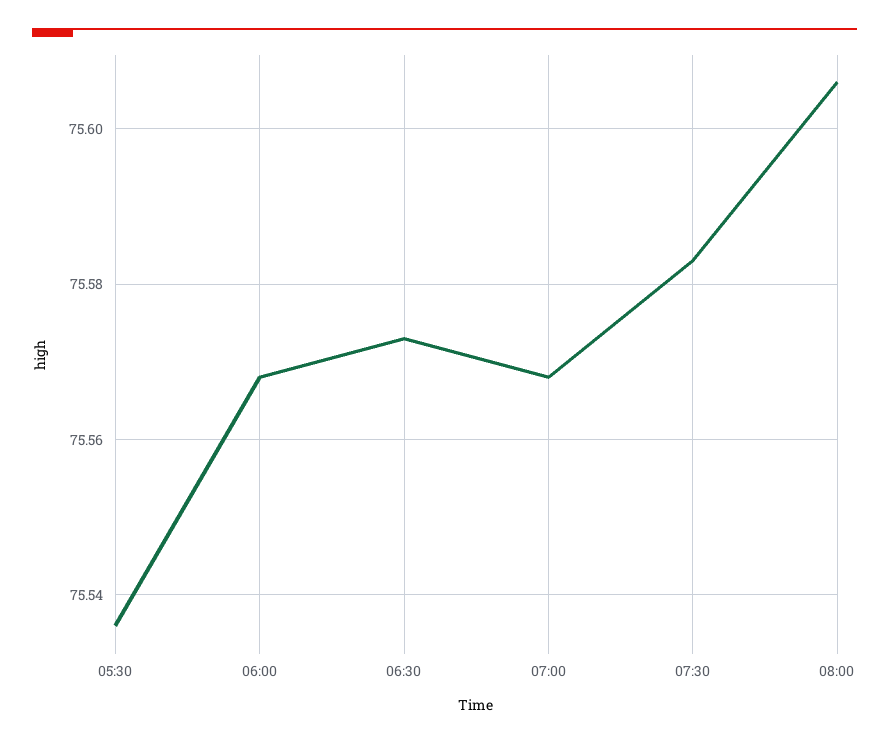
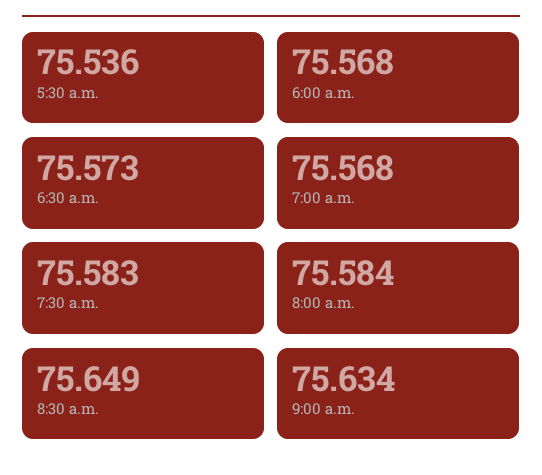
08:00: 75.605 -> 75.584
8:30 a.m.: none -> 75.649
9:00 a.m.: none -> 75.634

